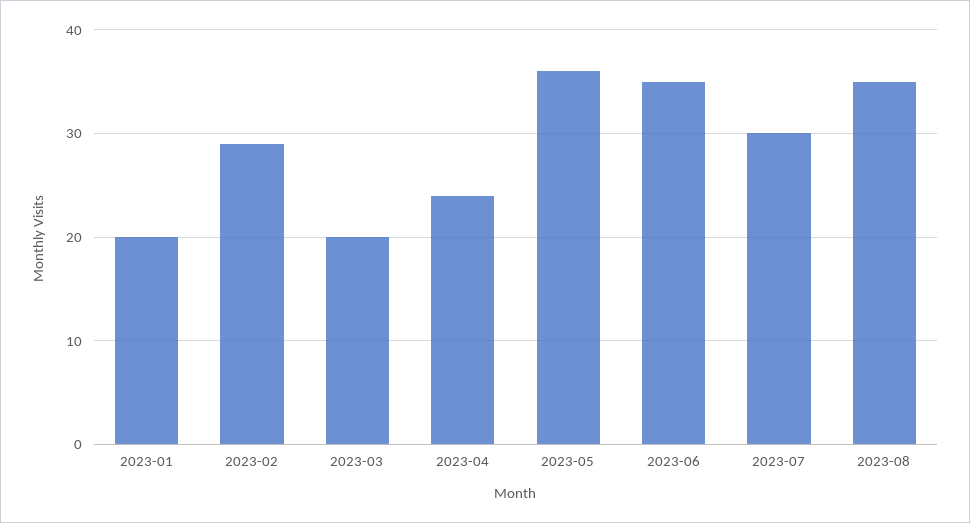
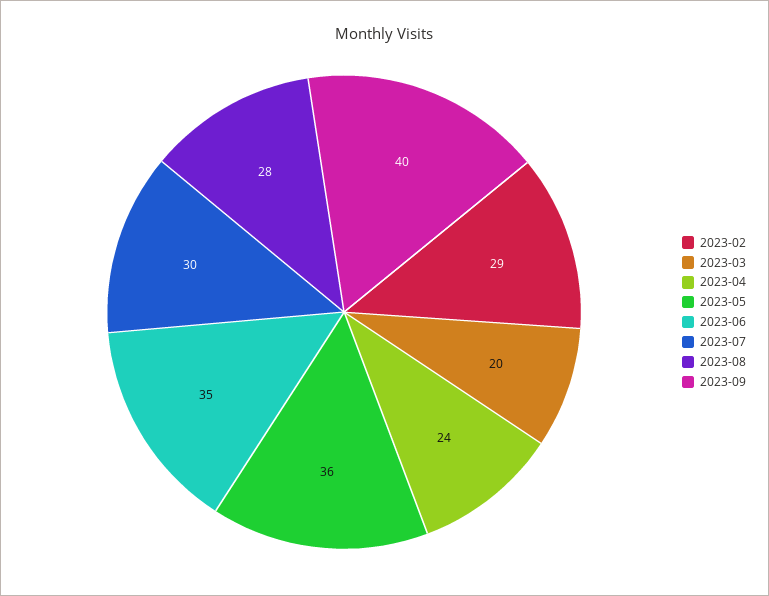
2023-01: 20 -> none
2023-08: 35 -> 28
2023-09: none -> 40

